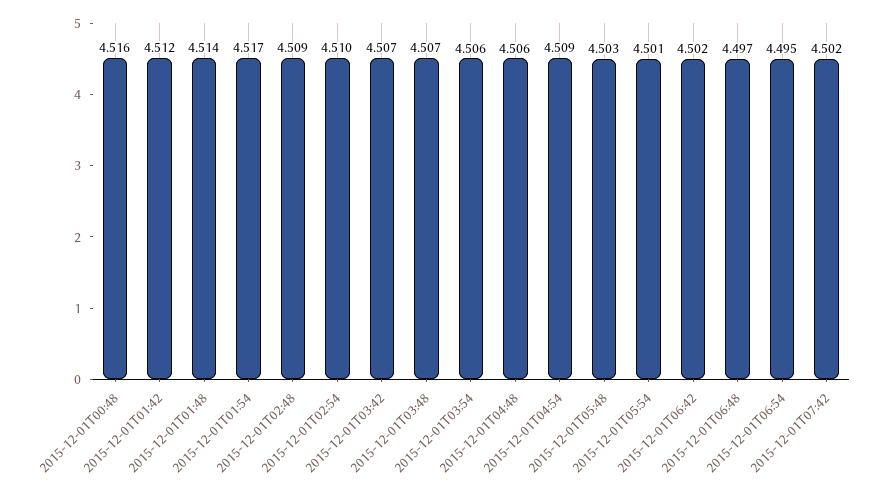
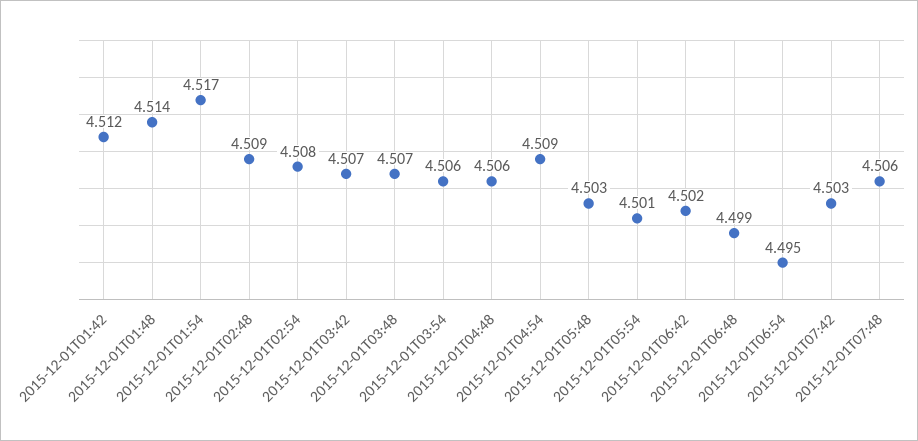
2015-12-01T00:48: 4.516 -> none
2015-12-01T02:54: 4.51 -> 4.508
2015-12-01T06:48: 4.497 -> 4.499
2015-12-01T07:42: 4.502 -> 4.503
2015-12-01T07:48: none -> 4.506

